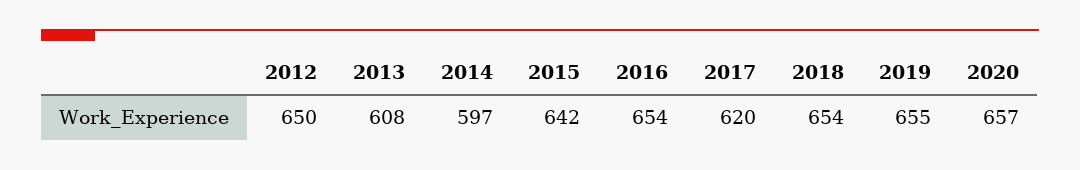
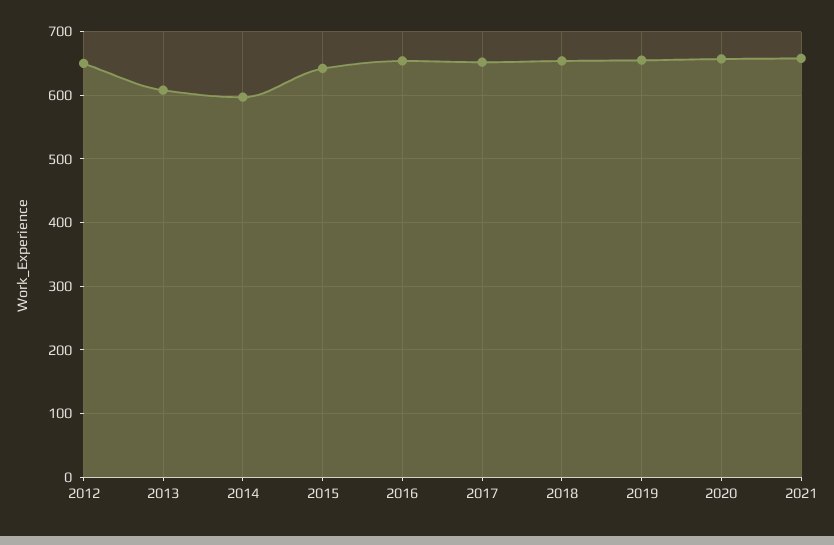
2017: 620 -> 650
2021: none -> 660

